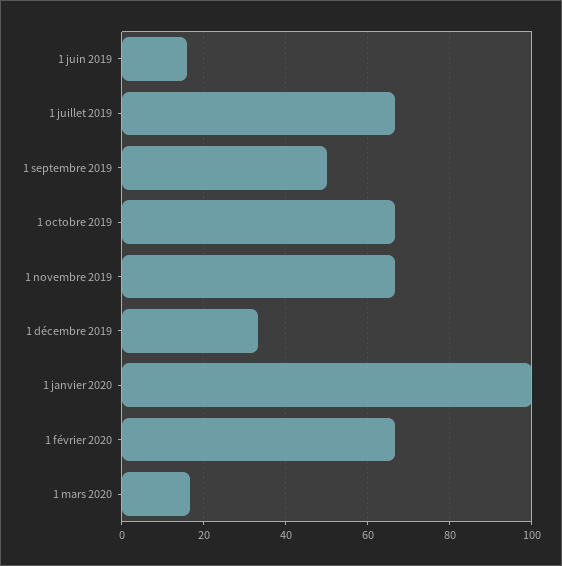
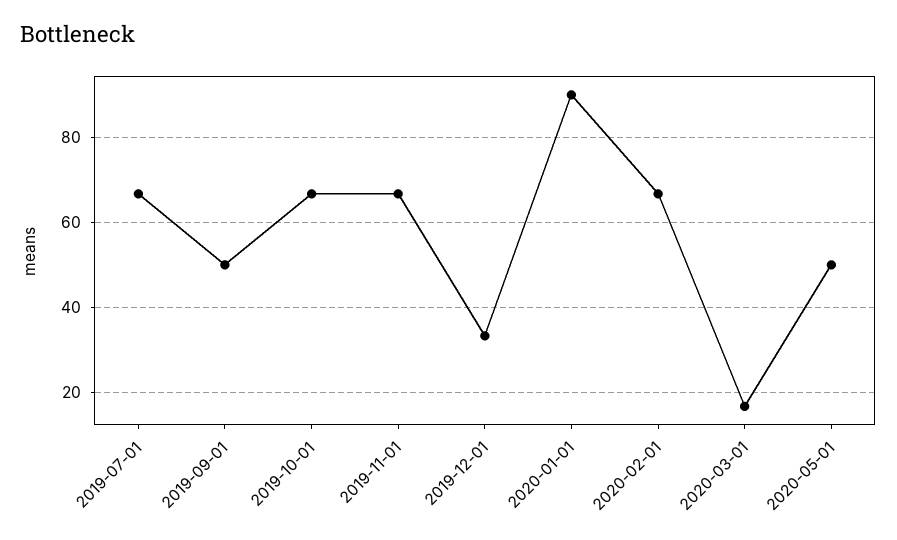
1 juin 2019: 16 -> none
1 janvier 2020: 100 -> 90
2020-05-01: none -> 50

